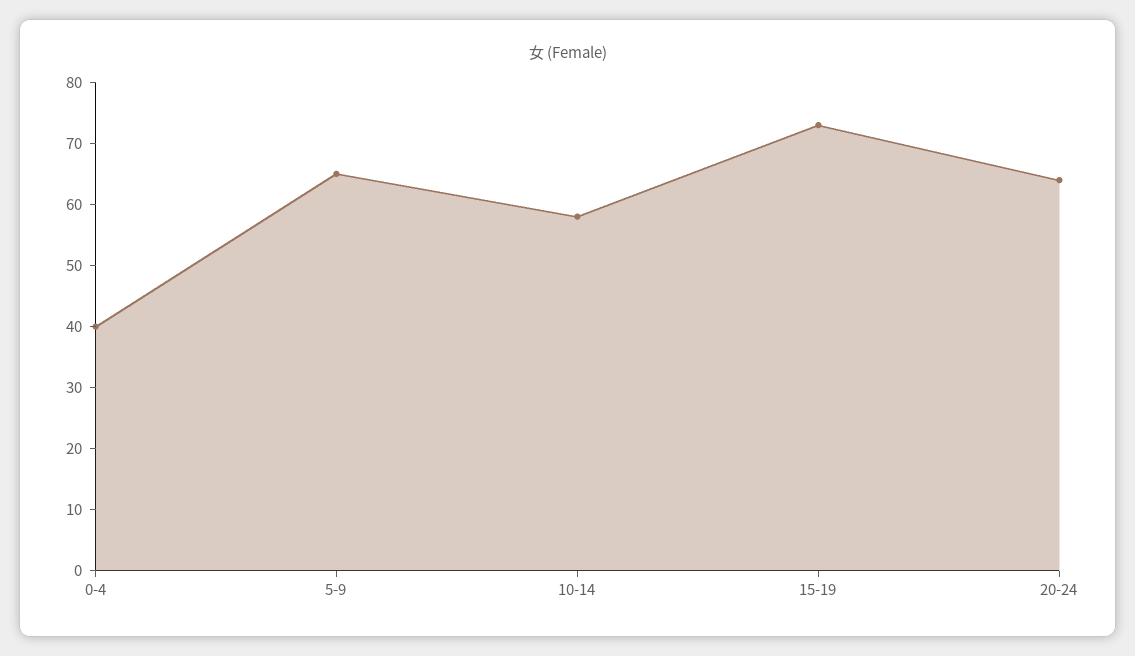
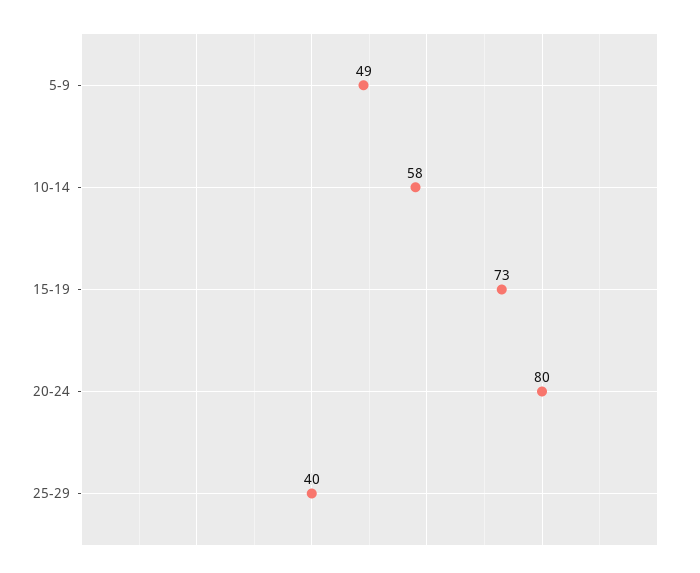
0-4: 40 -> none
5-9: 65 -> 49
20-24: 65 -> 80
25-29: none -> 40

